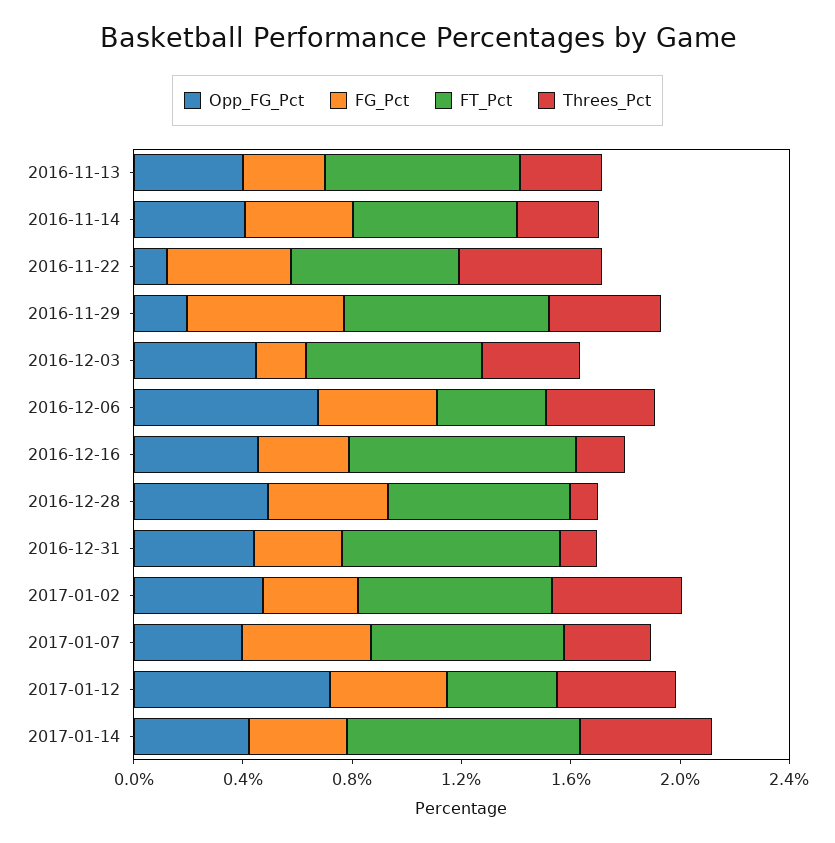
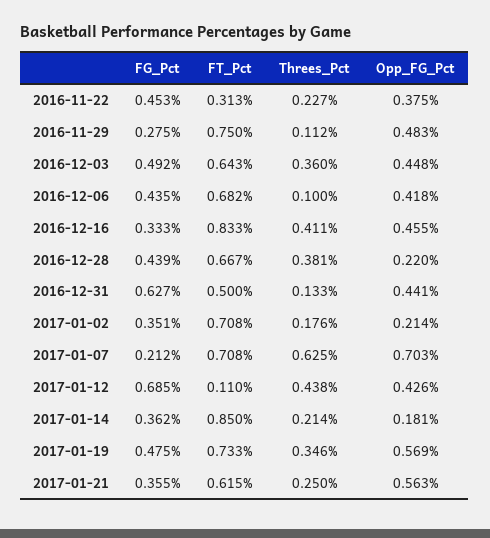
Opp_FG_Pct, 2016-11-13: 0.4 -> none
FG_Pct, 2016-11-13: 0.3 -> none
FT_Pct, 2016-11-13: 0.7 -> none
Threes_Pct, 2016-11-13: 0.3 -> none
Opp_FG_Pct, 2016-11-14: 0.4 -> none
FG_Pct, 2016-11-14: 0.4 -> none
FT_Pct, 2016-11-14: 0.6 -> none
Threes_Pct, 2016-11-14: 0.3 -> none
Opp_FG_Pct, 2016-11-22: 0.1 -> 0.375
FT_Pct, 2016-11-22: 0.6 -> 0.313
Threes_Pct, 2016-11-22: 0.5 -> 0.227
Opp_FG_Pct, 2016-11-29: 0.2 -> 0.483
FG_Pct, 2016-11-29: 0.6 -> 0.275
Threes_Pct, 2016-11-29: 0.4 -> 0.112
FG_Pct, 2016-12-03: 0.2 -> 0.492
Opp_FG_Pct, 2016-12-06: 0.7 -> 0.418
FT_Pct, 2016-12-06: 0.4 -> 0.682
Threes_Pct, 2016-12-06: 0.4 -> 0.1
Threes_Pct, 2016-12-16: 0.2 -> 0.411
Opp_FG_Pct, 2016-12-28: 0.5 -> 0.22
Threes_Pct, 2016-12-28: 0.1 -> 0.381
FG_Pct, 2016-12-31: 0.3 -> 0.627
FT_Pct, 2016-12-31: 0.8 -> 0.5
Opp_FG_Pct, 2017-01-02: 0.5 -> 0.214
Threes_Pct, 2017-01-02: 0.5 -> 0.176
Opp_FG_Pct, 2017-01-07: 0.4 -> 0.703
FG_Pct, 2017-01-07: 0.5 -> 0.212
Threes_Pct, 2017-01-07: 0.3 -> 0.625
Opp_FG_Pct, 2017-01-12: 0.7 -> 0.426
FG_Pct, 2017-01-12: 0.4 -> 0.685
FT_Pct, 2017-01-12: 0.4 -> 0.11
Opp_FG_Pct, 2017-01-14: 0.4 -> 0.181
Threes_Pct, 2017-01-14: 0.5 -> 0.214
FG_Pct, 2017-01-19: none -> 0.475
FT_Pct, 2017-01-19: none -> 0.733
Threes_Pct, 2017-01-19: none -> 0.346
Opp_FG_Pct, 2017-01-19: none -> 0.569
FG_Pct, 2017-01-21: none -> 0.355
FT_Pct, 2017-01-21: none -> 0.615
Threes_Pct, 2017-01-21: none -> 0.25
Opp_FG_Pct, 2017-01-21: none -> 0.563

